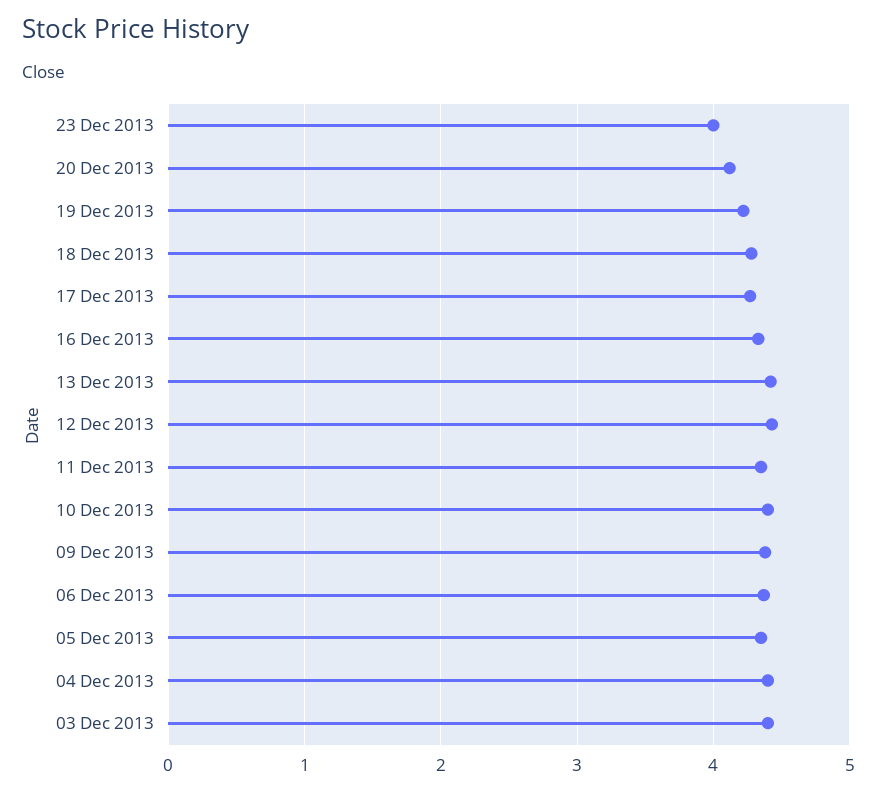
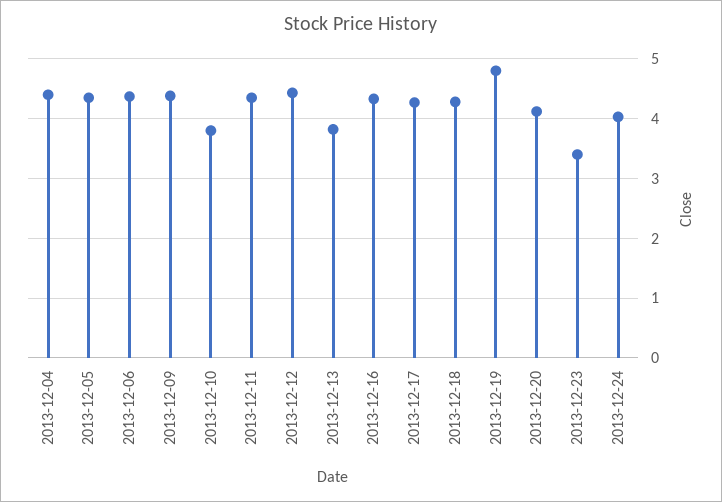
23 Dec 2013: 4 -> 3.4
19 Dec 2013: 4.2 -> 4.8
13 Dec 2013: 4.4 -> 3.8
10 Dec 2013: 4.4 -> 3.8
03 Dec 2013: 4.4 -> none
2013-12-24: none -> 4

